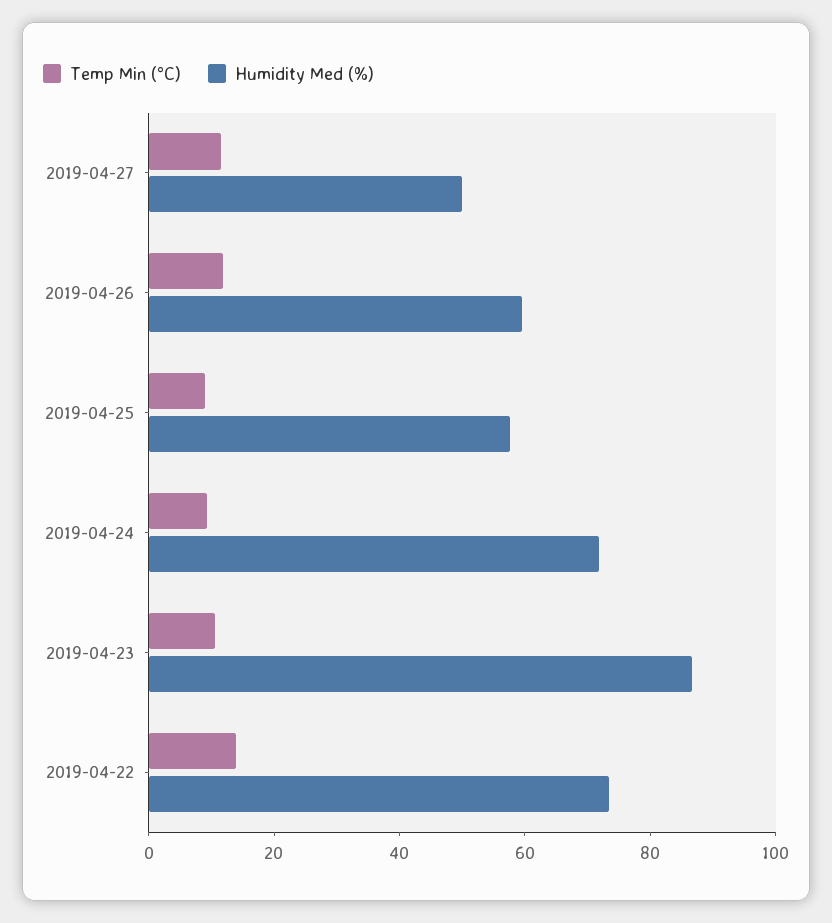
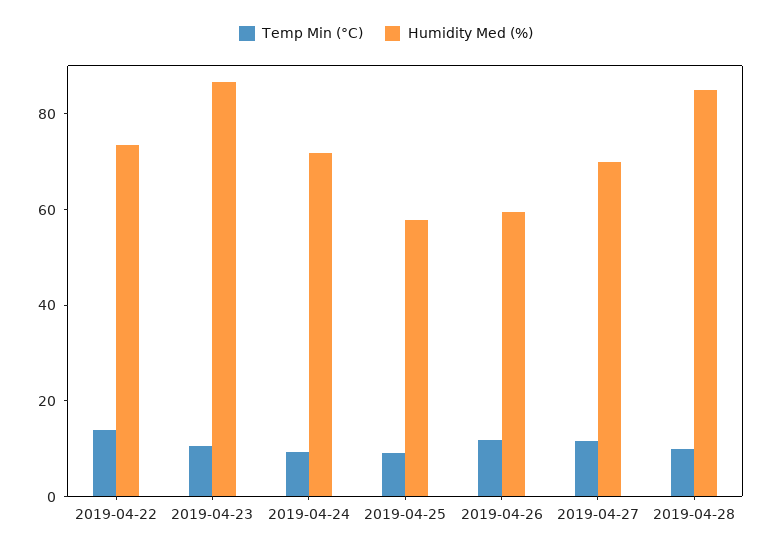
Humidity Med (%), 2019-04-27: 50 -> 70
Temp Min (°C), 2019-04-28: none -> 10
Humidity Med (%), 2019-04-28: none -> 85

